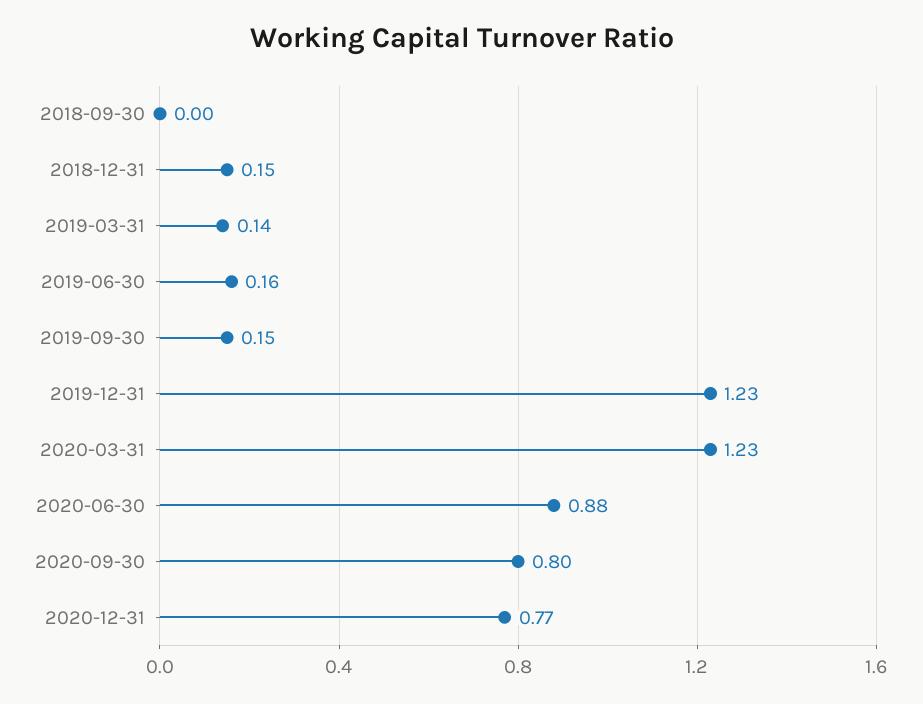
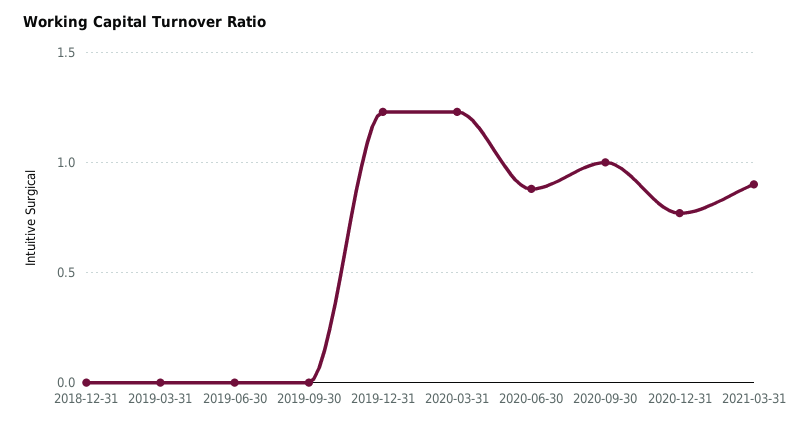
2018-09-30: 0 -> none
2018-12-31: 0.15 -> 0
2019-03-31: 0.14 -> 0
2019-06-30: 0.16 -> 0
2019-09-30: 0.15 -> 0
2020-09-30: 0.8 -> 1
2021-03-31: none -> 0.9

